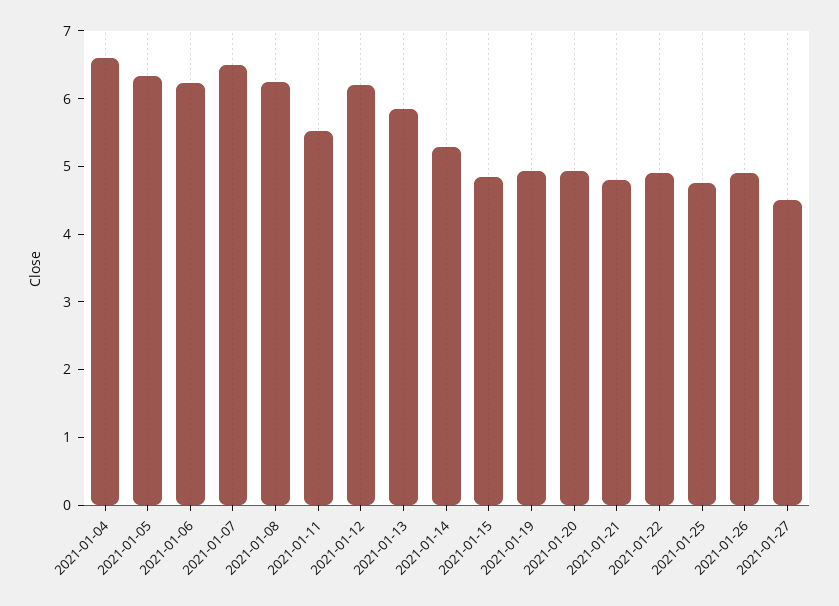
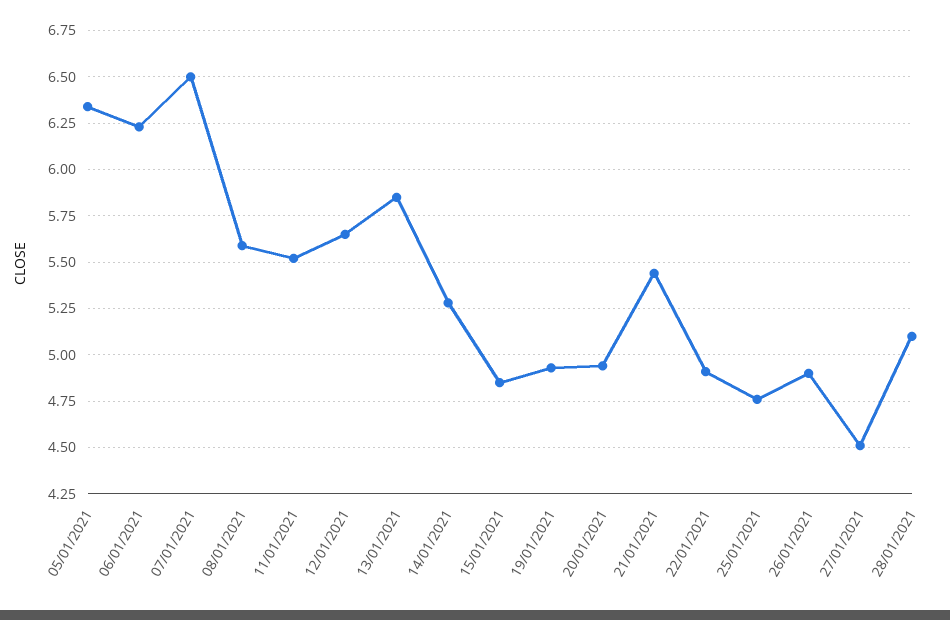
2021-01-04: 6.6 -> none
2021-01-08: 6.2 -> 5.6
2021-01-12: 6.2 -> 5.65
2021-01-21: 4.8 -> 5.45
28/01/2021: none -> 5.1

